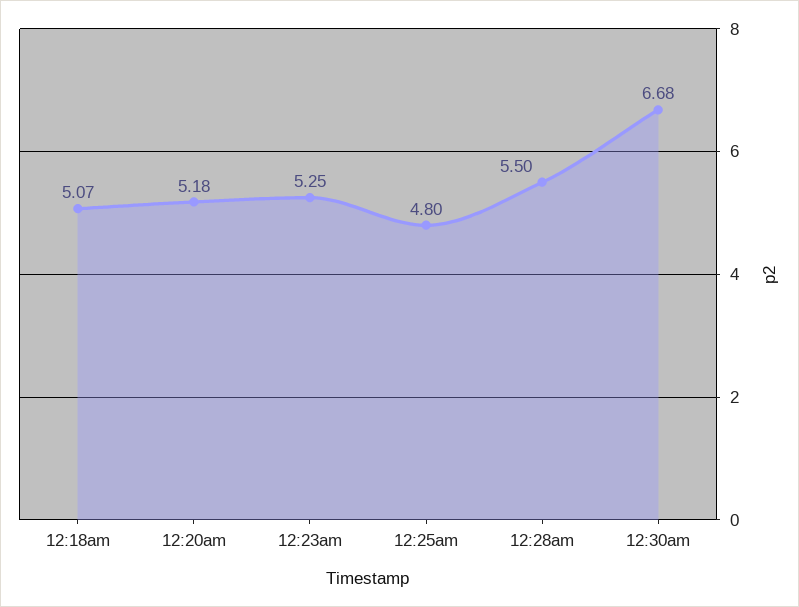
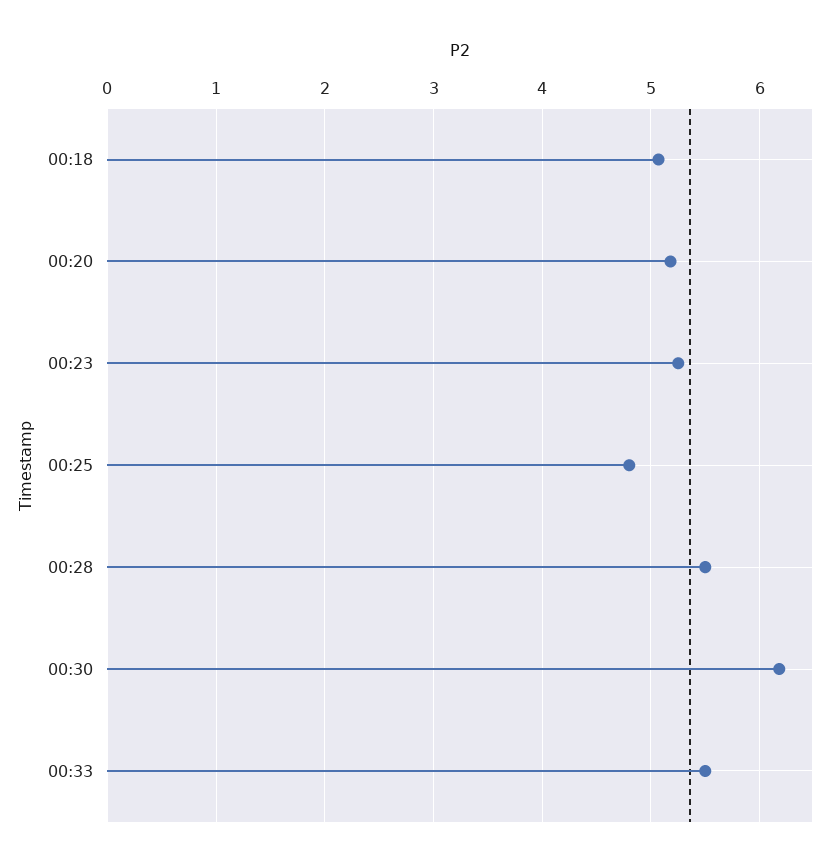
12:30am: 6.68 -> 6.2
00:33: none -> 5.5

